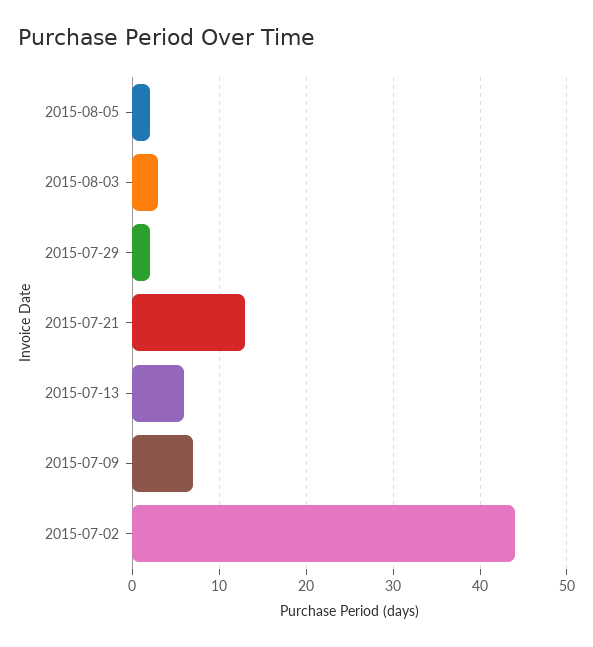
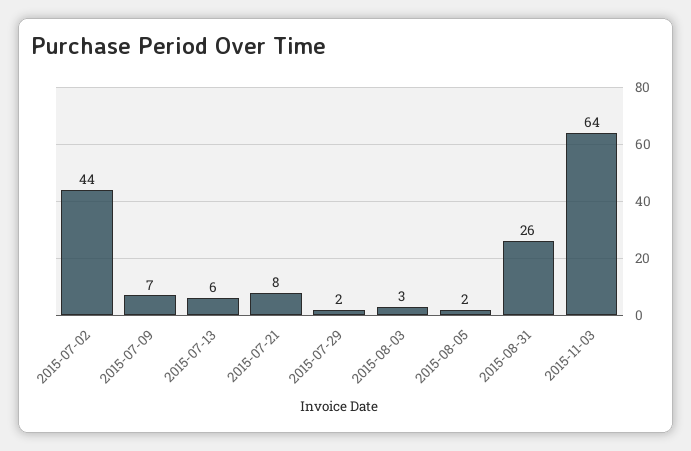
2015-07-21: 13 -> 8
2015-08-31: none -> 26
2015-11-03: none -> 64

